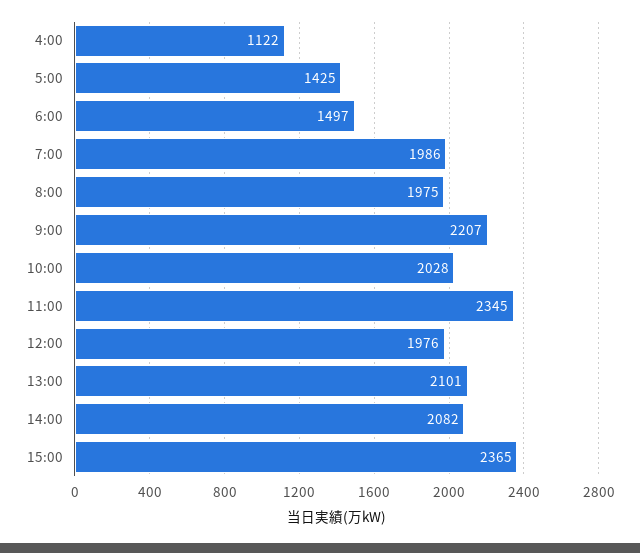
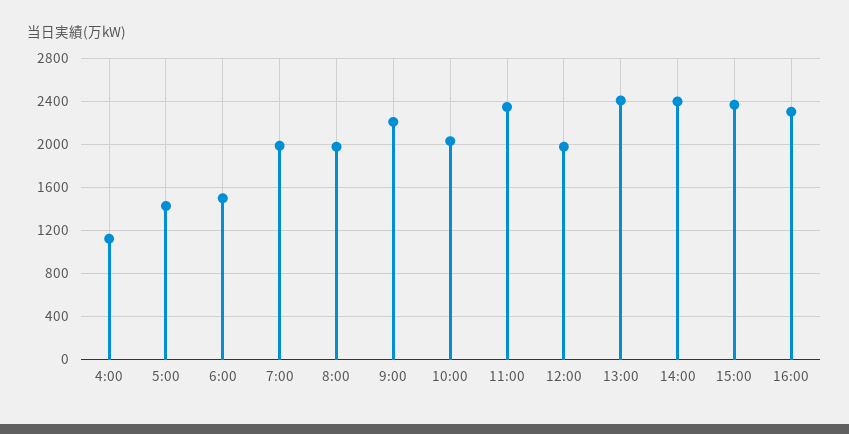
13:00: 2101 -> 2400
14:00: 2082 -> 2400
16:00: none -> 2300

